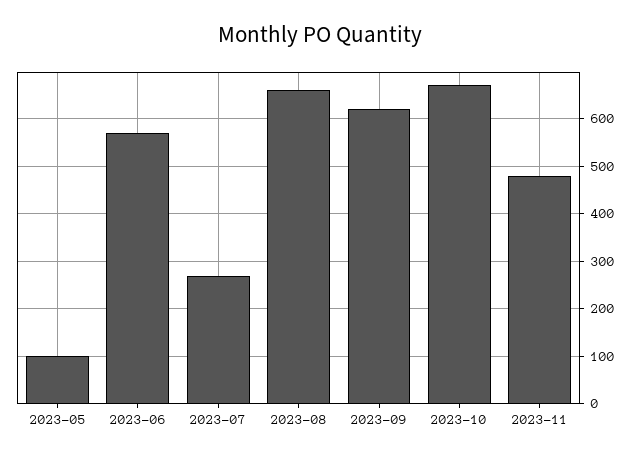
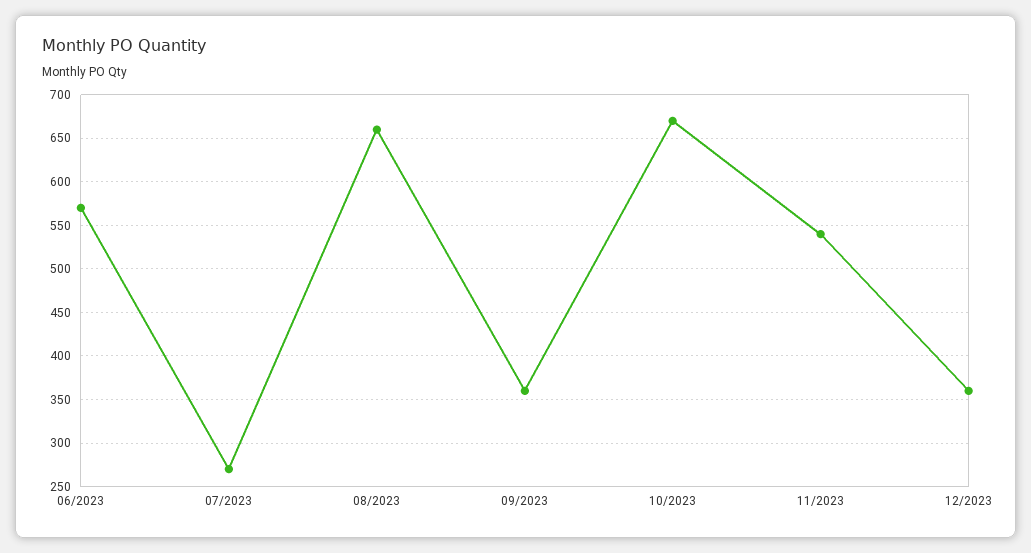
2023-05: 100 -> none
2023-09: 620 -> 360
2023-11: 480 -> 540
12/2023: none -> 360

